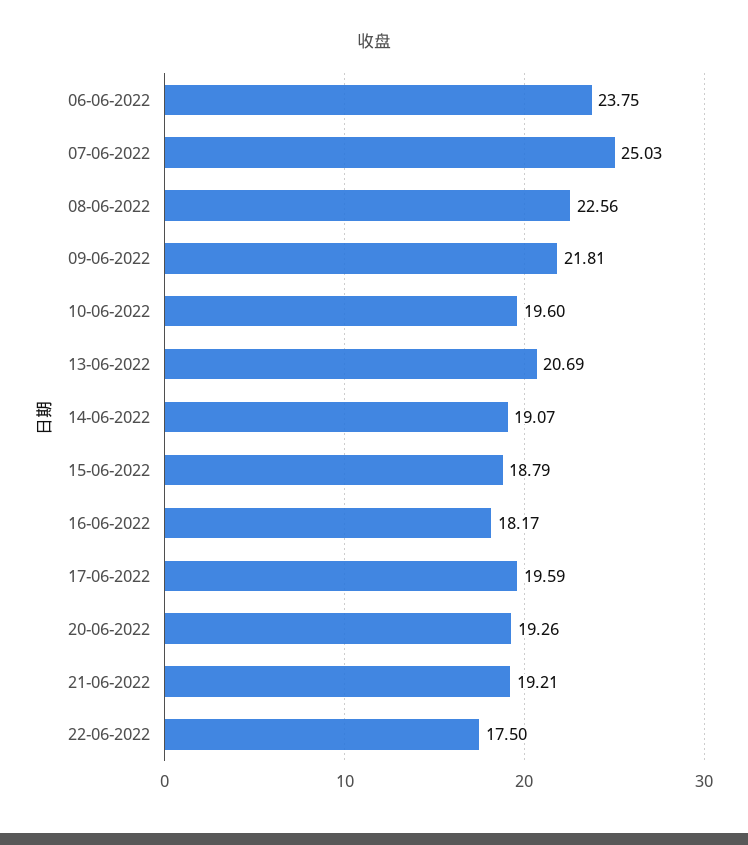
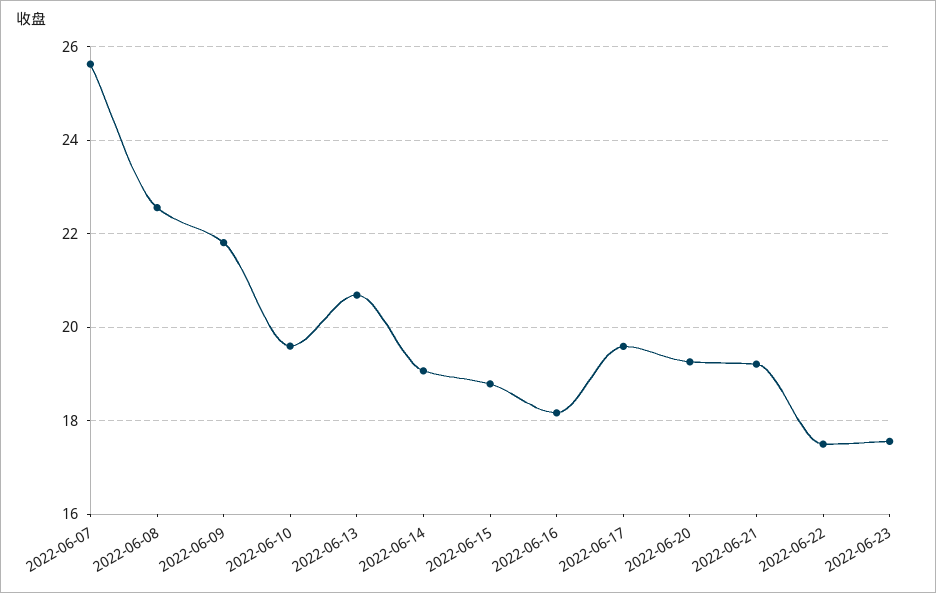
06-06-2022: 23.75 -> none
07-06-2022: 25.03 -> 25.6
2022-06-23: none -> 17.6

